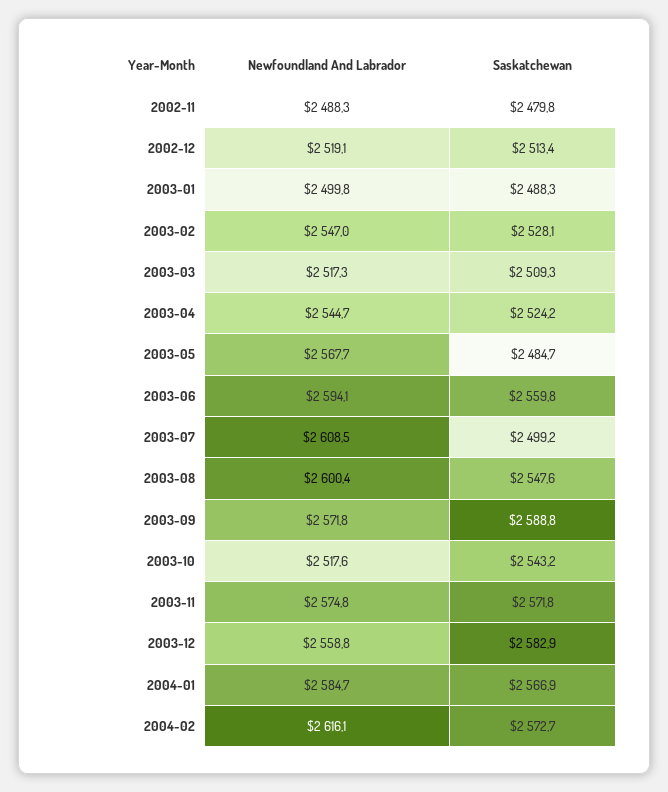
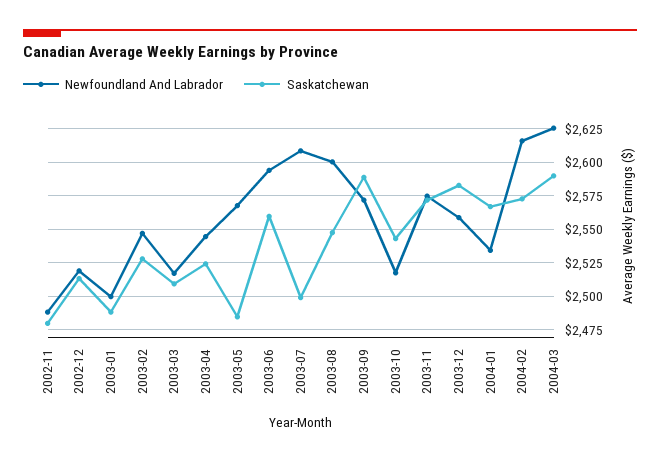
Newfoundland And Labrador, 2004-01: 2584.7 -> 2535
Newfoundland And Labrador, 2004-03: none -> 2625
Saskatchewan, 2004-03: none -> 2590

